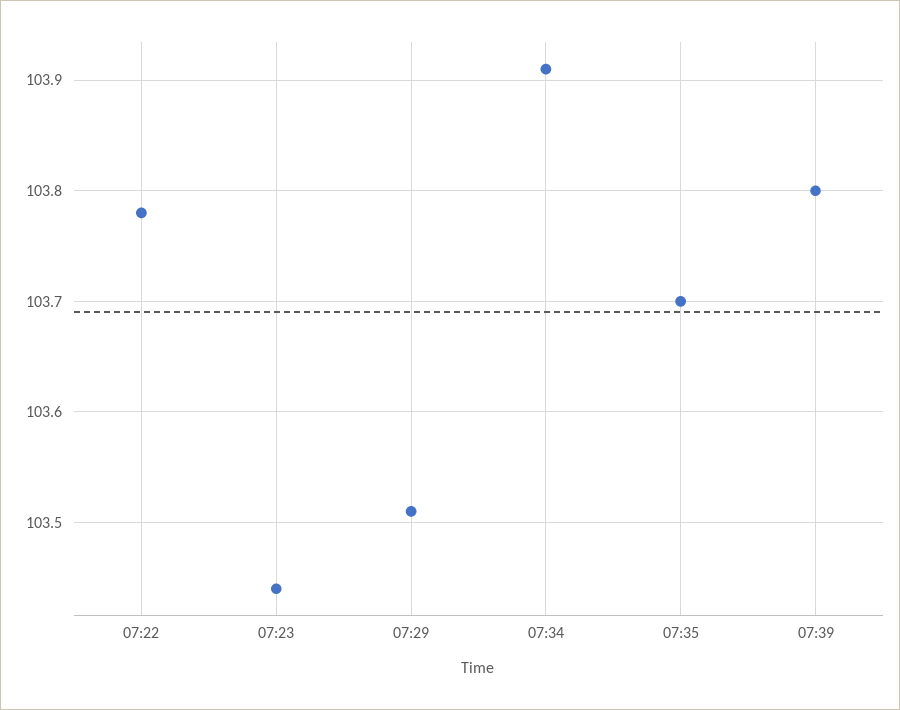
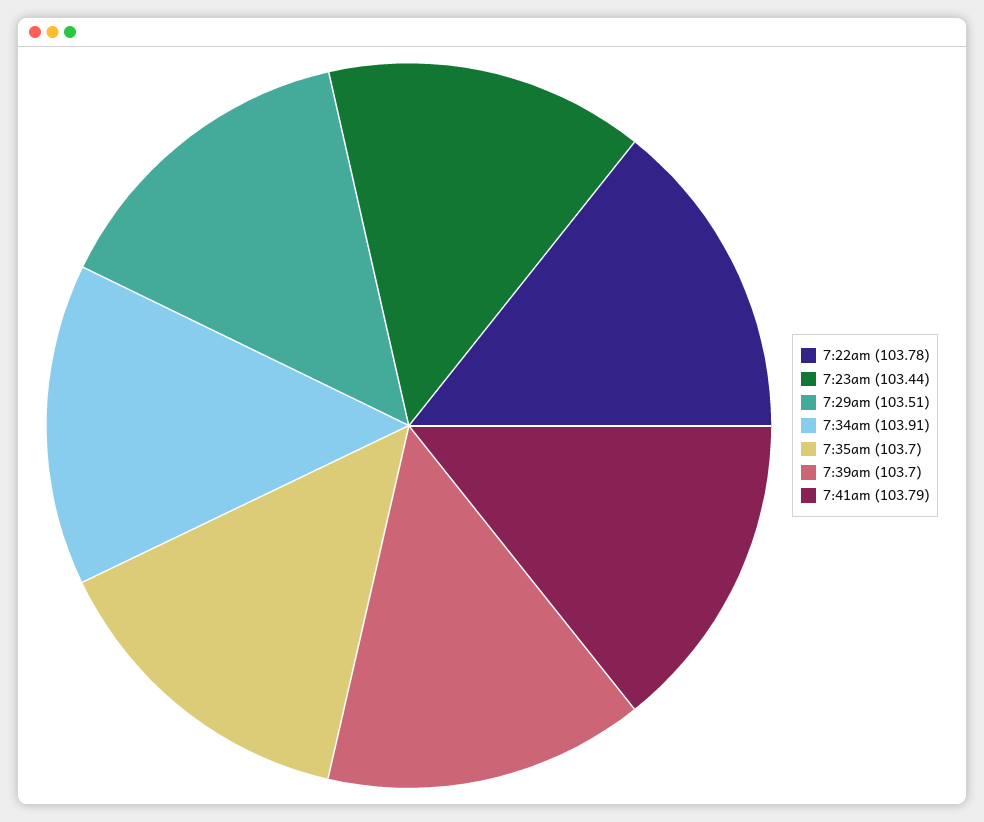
07:39: 103.8 -> 103.7
7:41am: none -> 103.79

